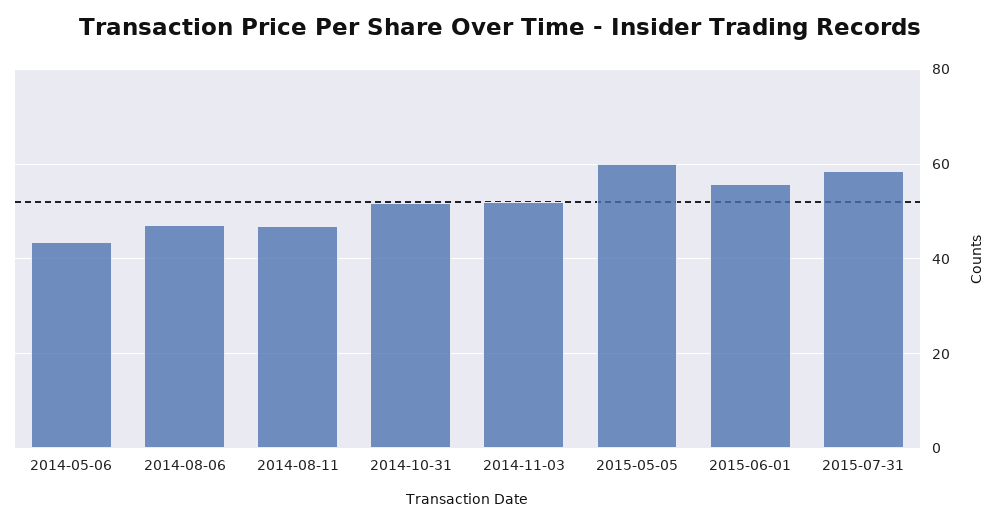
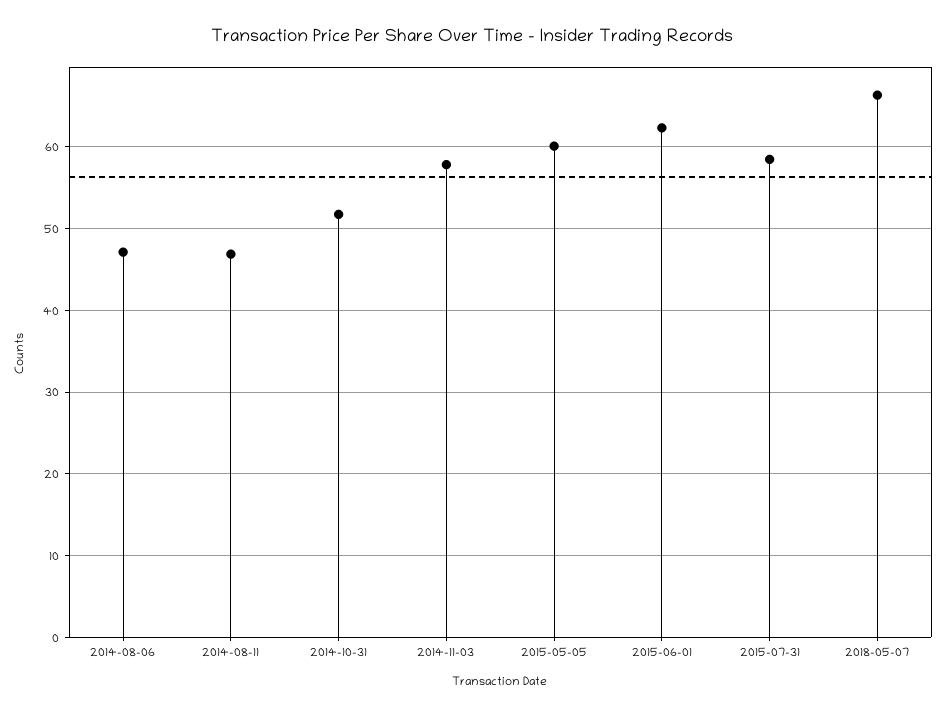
2014-05-06: 44 -> none
2014-11-03: 52 -> 58
2015-06-01: 56 -> 62
2018-05-07: none -> 66

